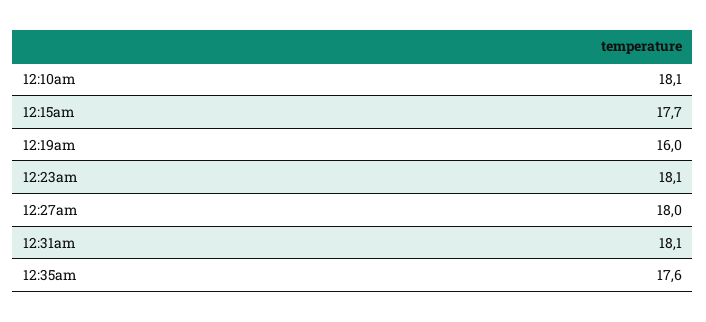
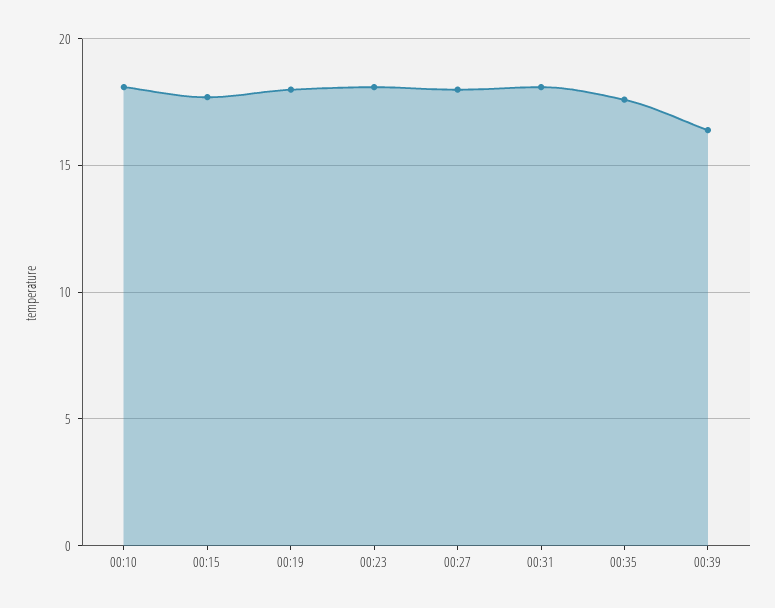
12:19am: 16 -> 18
00:39: none -> 16.5

